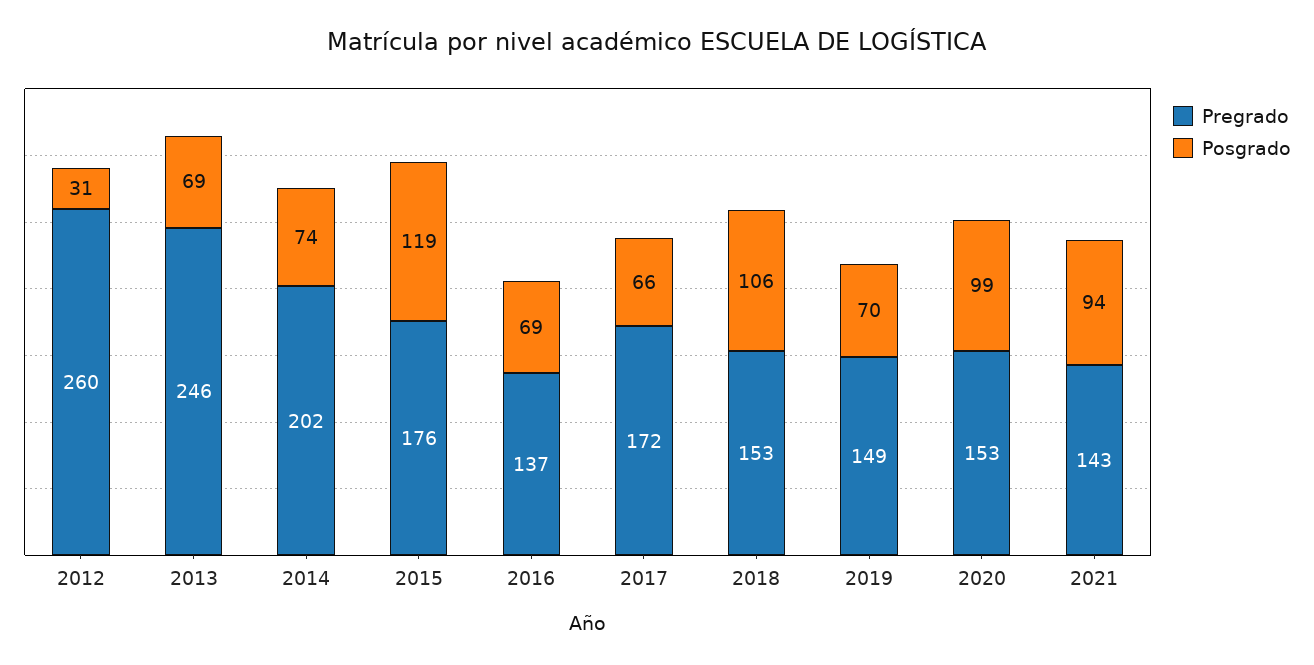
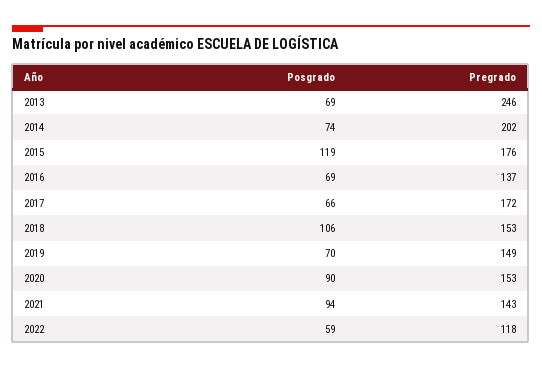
Pregrado, 2012: 260 -> none
Posgrado, 2012: 31 -> none
Posgrado, 2020: 99 -> 90
Posgrado, 2022: none -> 59
Pregrado, 2022: none -> 118

